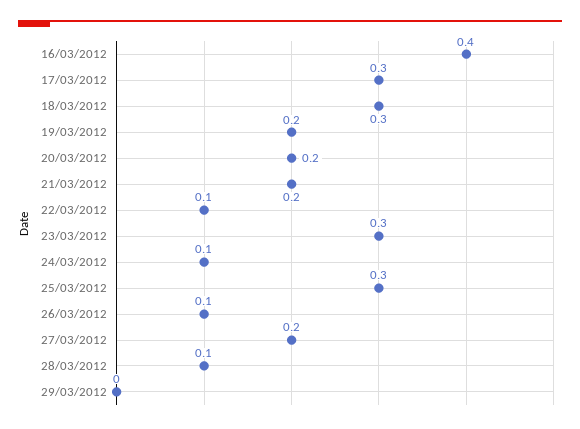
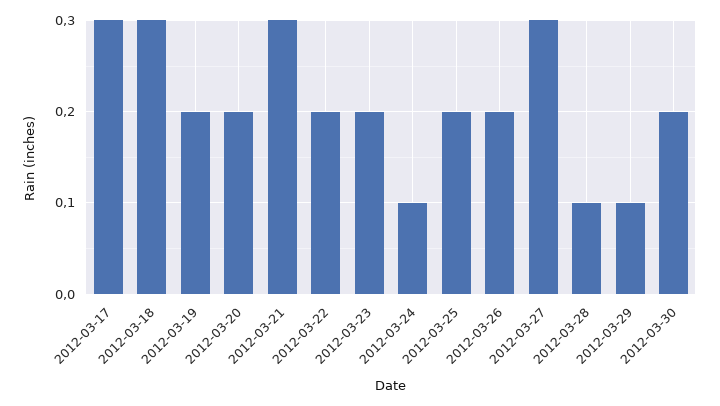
16/03/2012: 0.4 -> none
21/03/2012: 0.2 -> 0.3
22/03/2012: 0.1 -> 0.2
23/03/2012: 0.3 -> 0.2
25/03/2012: 0.3 -> 0.2
26/03/2012: 0.1 -> 0.2
27/03/2012: 0.2 -> 0.3
29/03/2012: 0 -> 0.1
2012-03-30: none -> 0.2

